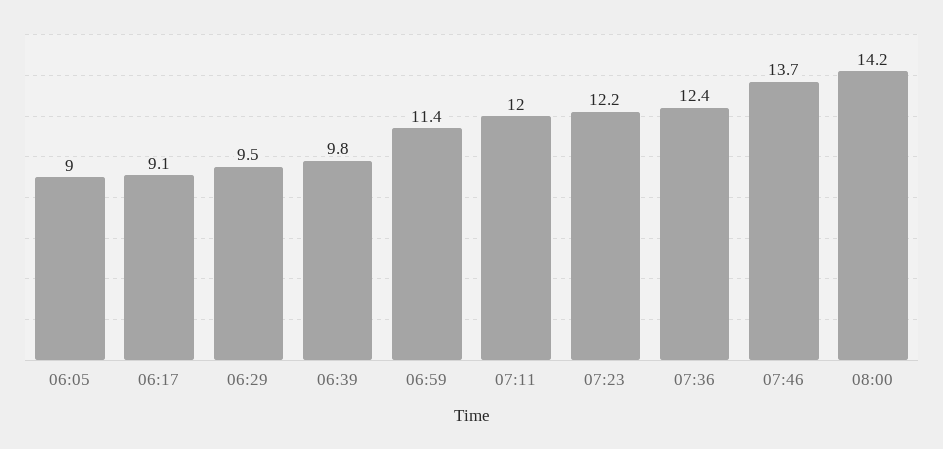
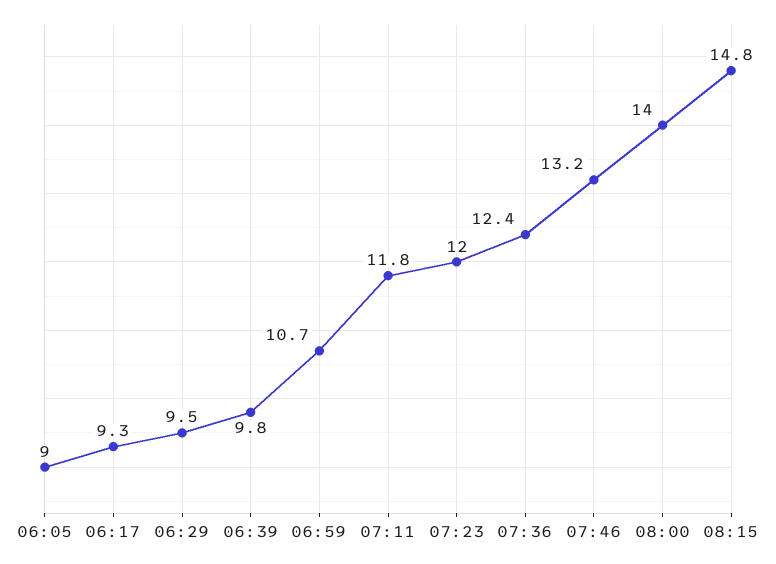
06:17: 9.1 -> 9.3
06:59: 11.4 -> 10.7
07:11: 12 -> 11.8
07:23: 12.2 -> 12
07:46: 13.7 -> 13.2
08:00: 14.2 -> 14
08:15: none -> 14.8

